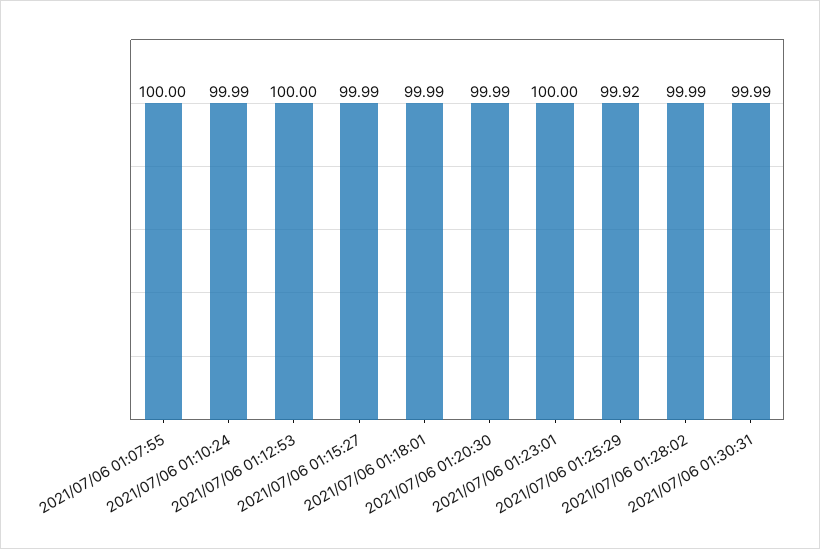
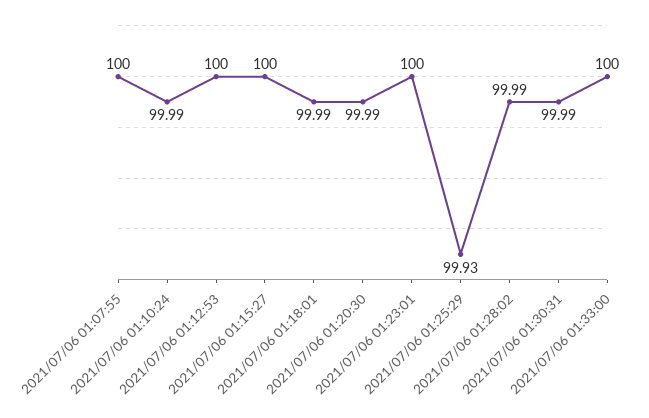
2021/07/06 01:15:27: 99.99 -> 100
2021/07/06 01:25:29: 99.92 -> 99.93
2021/07/06 01:33:00: none -> 100

